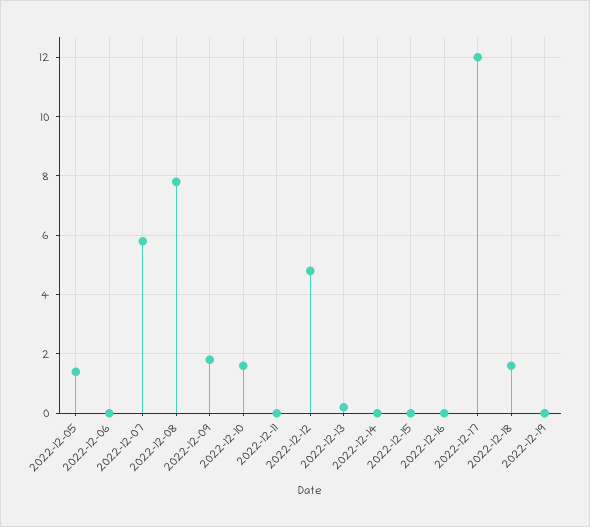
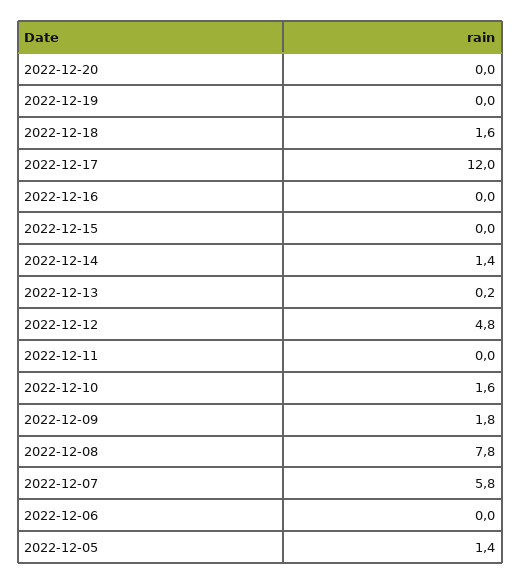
2022-12-14: 0 -> 1.4
2022-12-20: none -> 0

